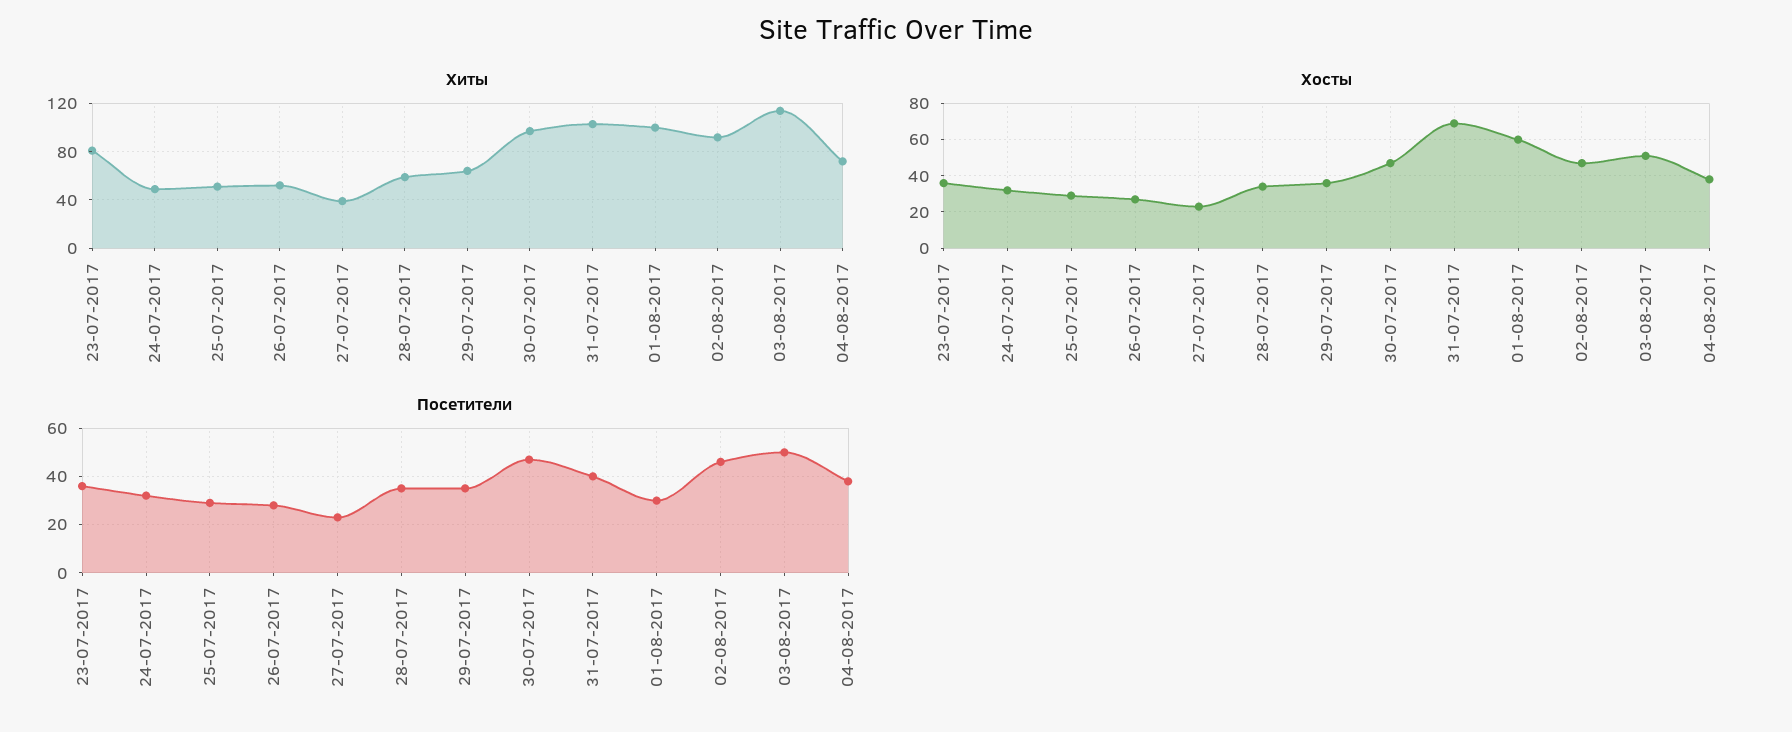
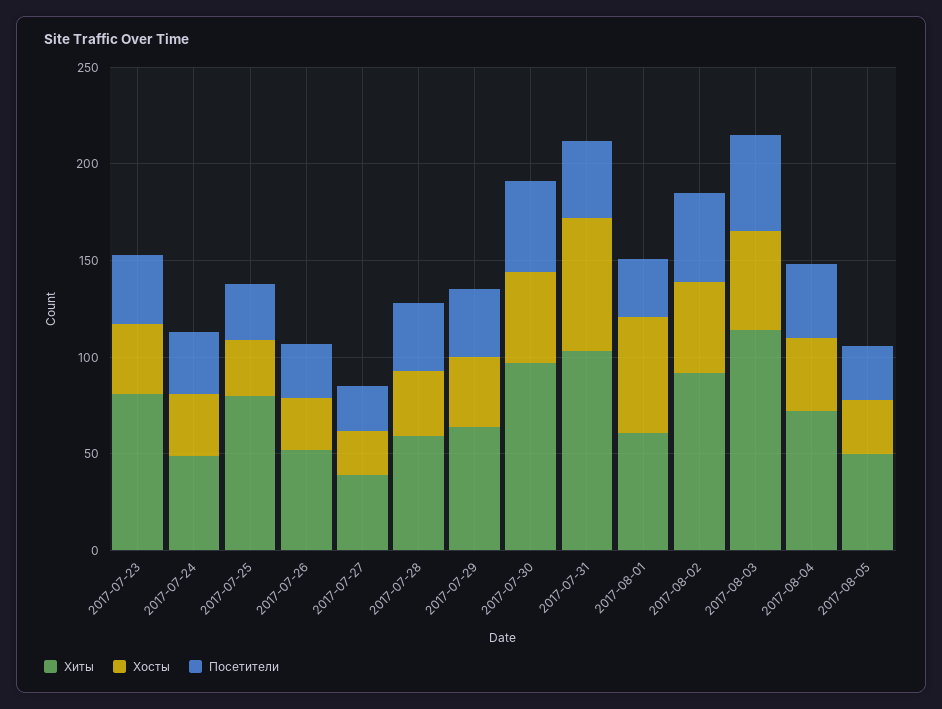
Хиты, 25-07-2017: 50 -> 80
Хиты, 01-08-2017: 100 -> 60
Хиты, 2017-08-05: none -> 50
Хосты, 2017-08-05: none -> 30
Посетители, 2017-08-05: none -> 30

